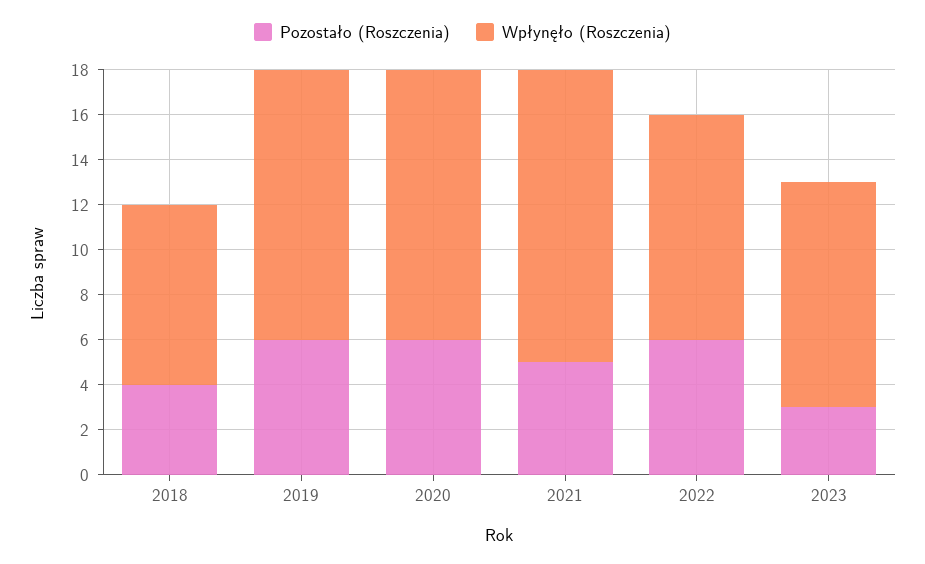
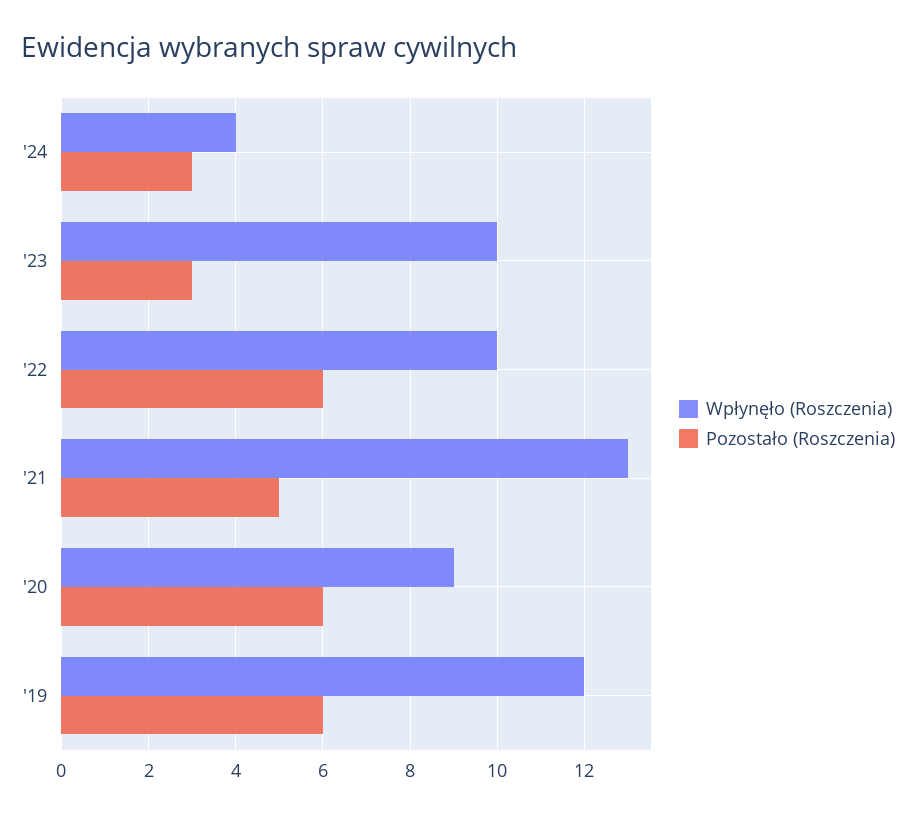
Pozostało (Roszczenia), 2018: 4 -> none
Wpłynęło (Roszczenia), 2018: 8 -> none
Wpłynęło (Roszczenia), 2020: 12 -> 9
Wpłynęło (Roszczenia), '24: none -> 4
Pozostało (Roszczenia), '24: none -> 3

